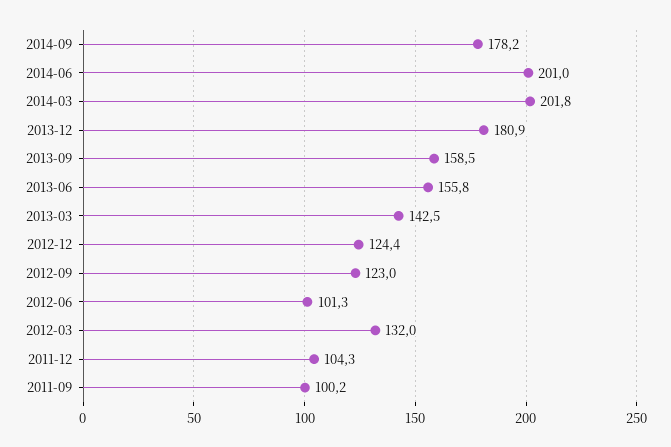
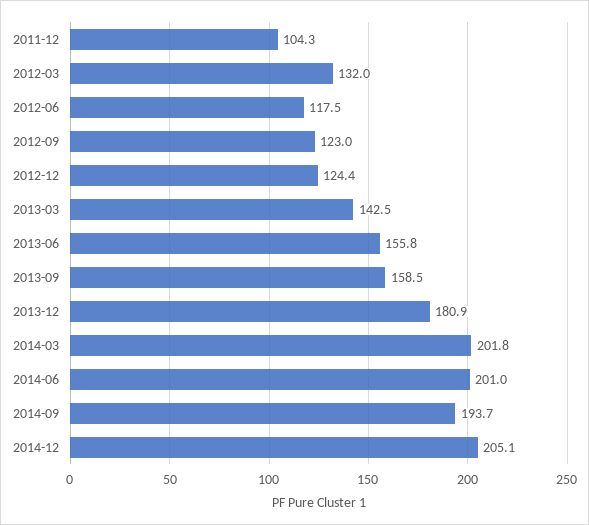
2014-09: 178.2 -> 193.7
2012-06: 101.3 -> 117.5
2011-09: 100.2 -> none
2014-12: none -> 205.1

